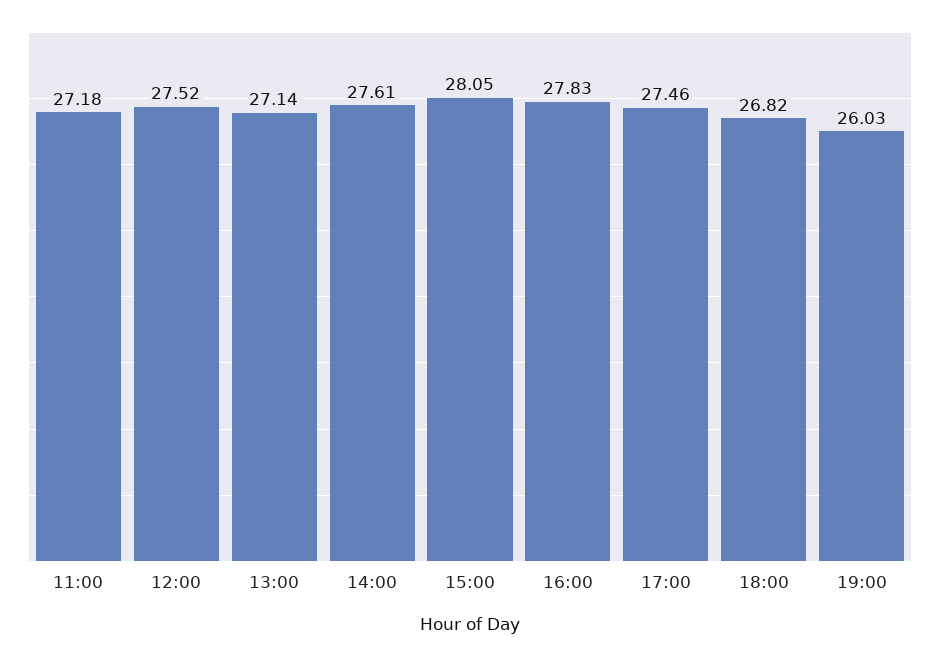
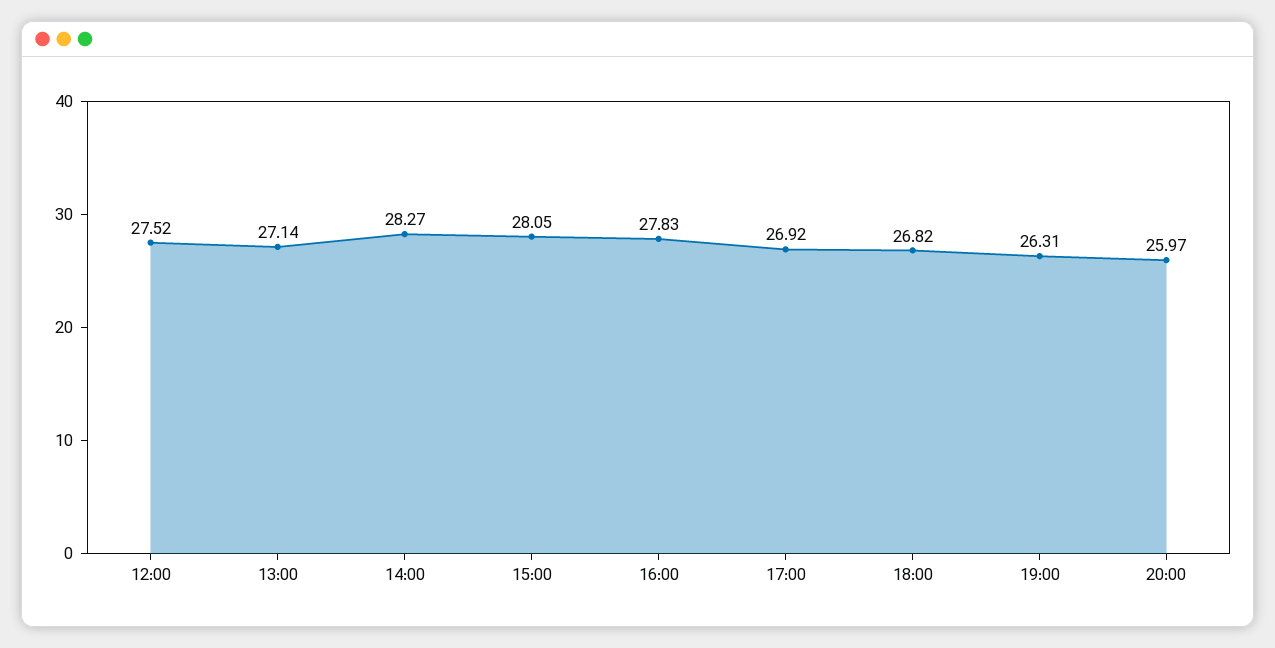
11:00: 27.18 -> none
14:00: 27.61 -> 28.27
17:00: 27.46 -> 26.92
19:00: 26.03 -> 26.31
20:00: none -> 25.97

